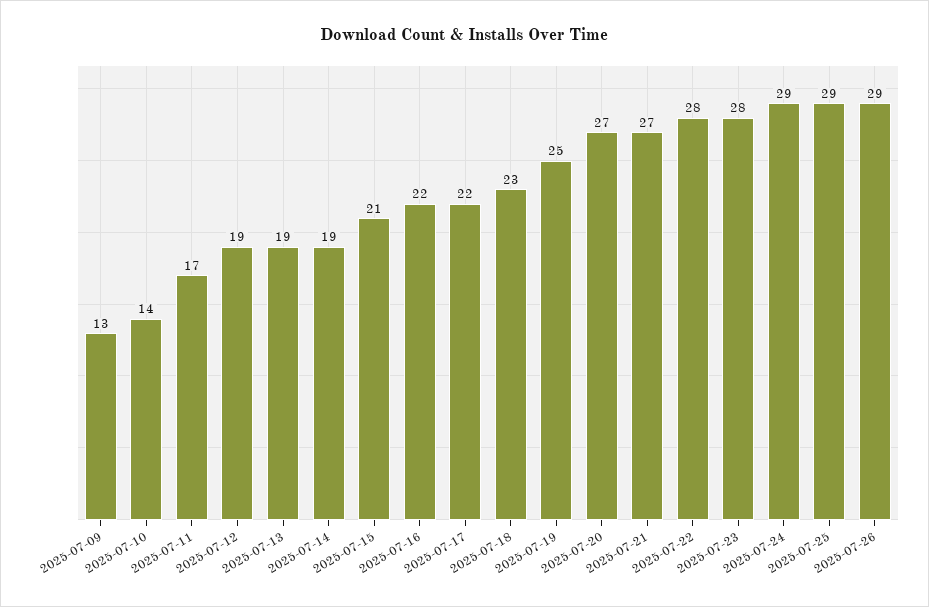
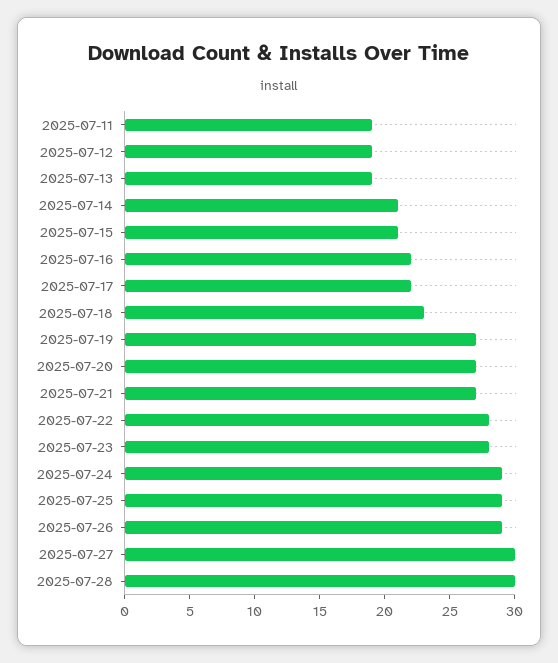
2025-07-09: 13 -> none
2025-07-10: 14 -> none
2025-07-11: 17 -> 19
2025-07-14: 19 -> 21
2025-07-19: 25 -> 27
2025-07-27: none -> 30
2025-07-28: none -> 30

